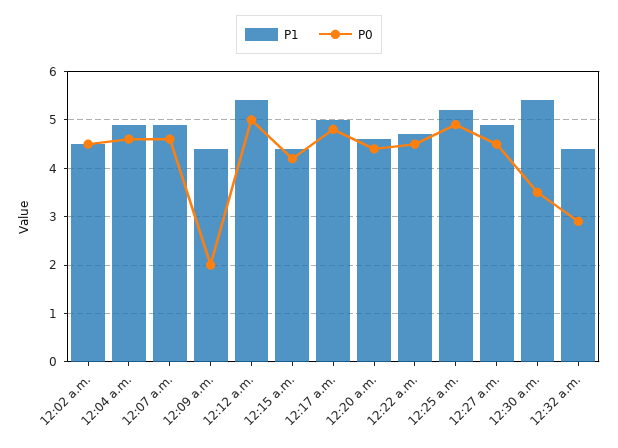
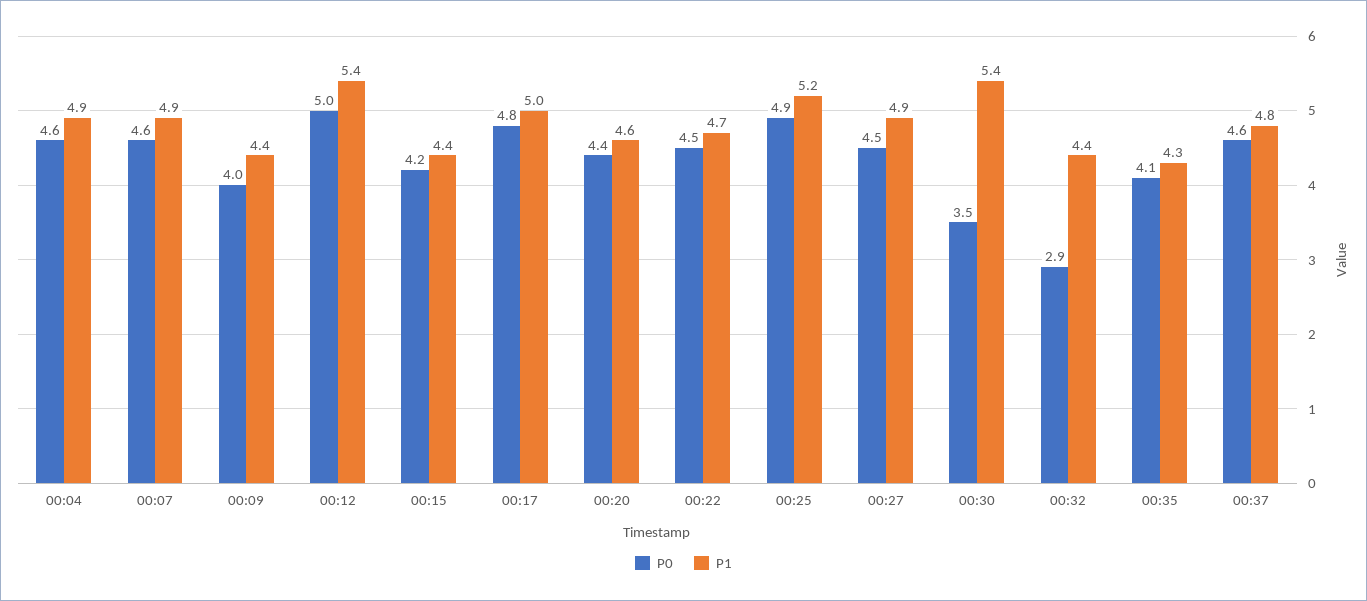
P1, 12:02 a.m.: 4.5 -> none
P0, 12:02 a.m.: 4.5 -> none
P0, 12:09 a.m.: 2 -> 4
P0, 00:35: none -> 4.1
P1, 00:35: none -> 4.3
P0, 00:37: none -> 4.6
P1, 00:37: none -> 4.8

